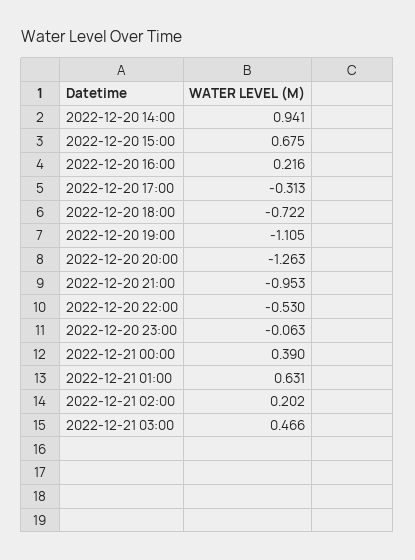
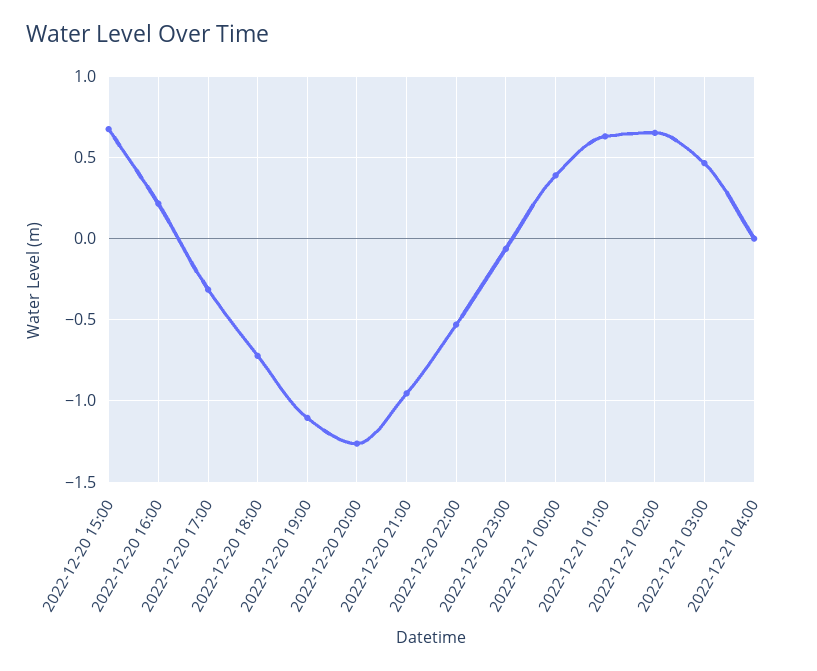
2022-12-20 14:00: 0.941 -> none
2022-12-21 02:00: 0.202 -> 0.65
2022-12-21 04:00: none -> 0

